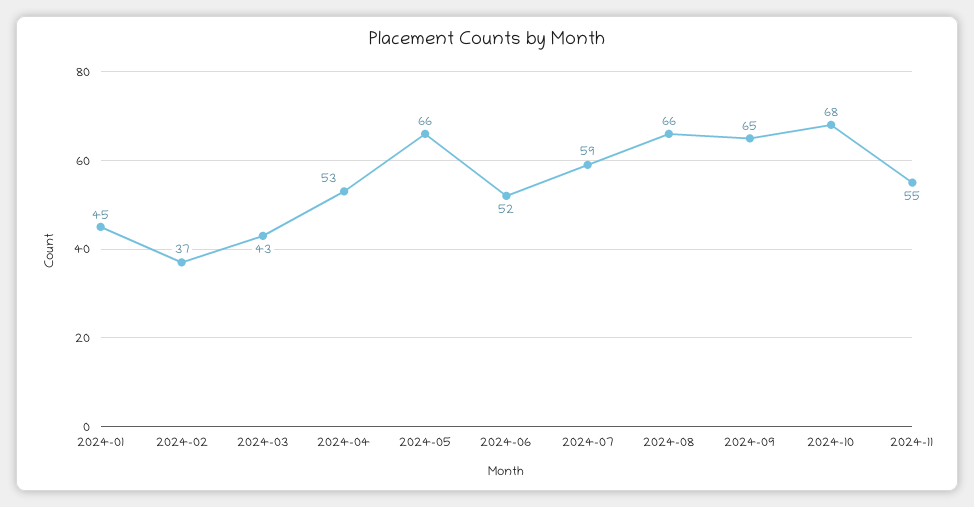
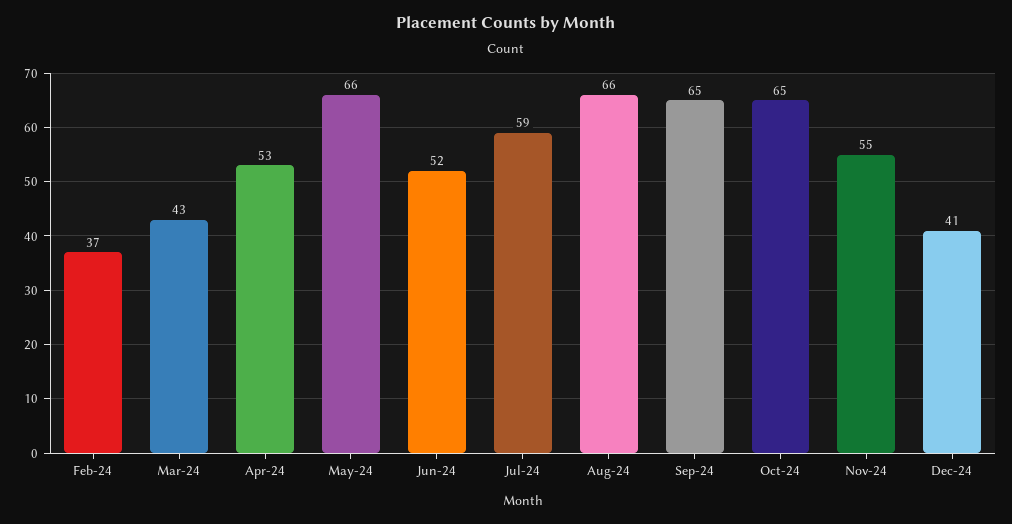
2024-01: 45 -> none
2024-10: 68 -> 65
Dec-24: none -> 41

